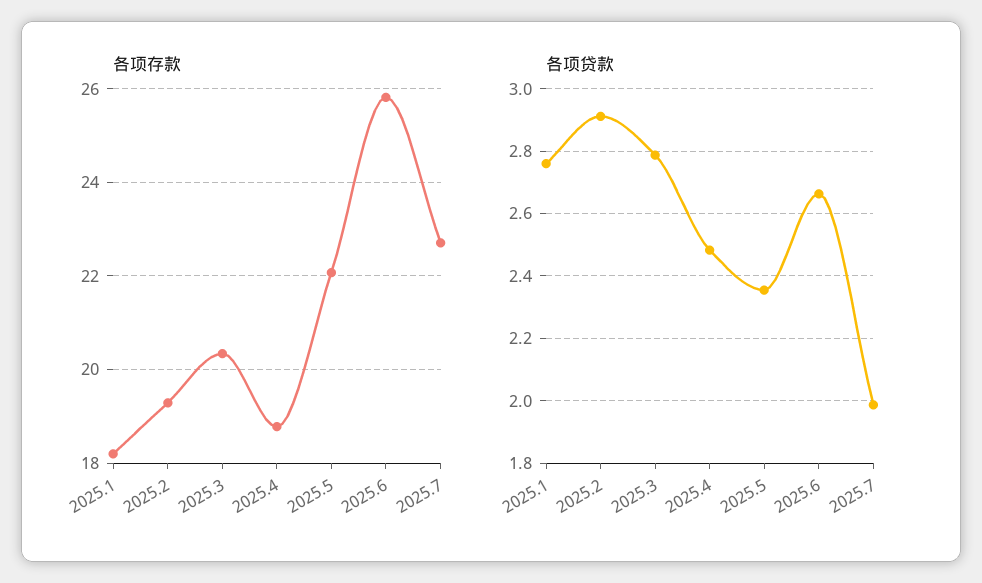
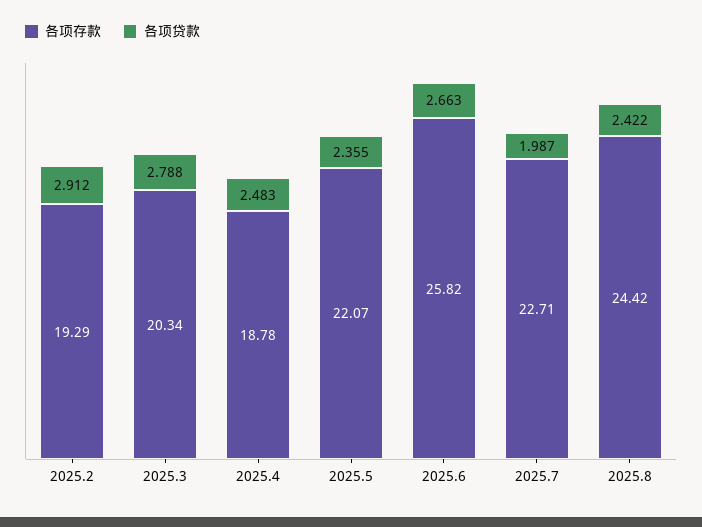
各项存款, 2025.1: 18.2 -> none
各项贷款, 2025.1: 2.76 -> none
各项存款, 2025.8: none -> 24.42
各项贷款, 2025.8: none -> 2.422

